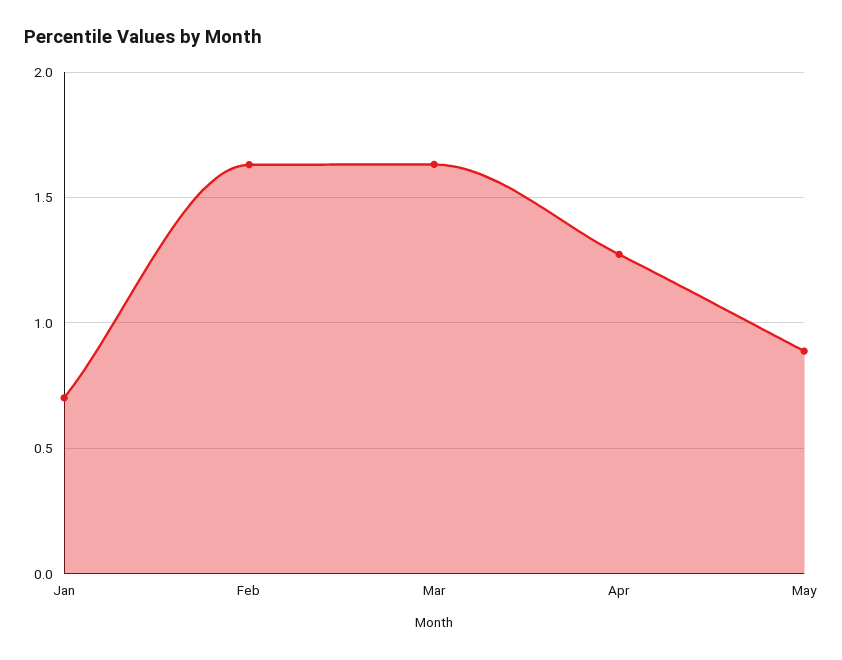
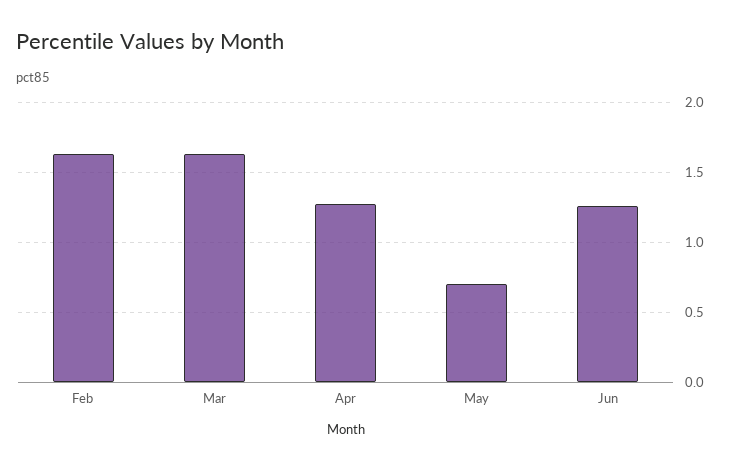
Jan: 0.7 -> none
May: 0.9 -> 0.7
Jun: none -> 1.25

